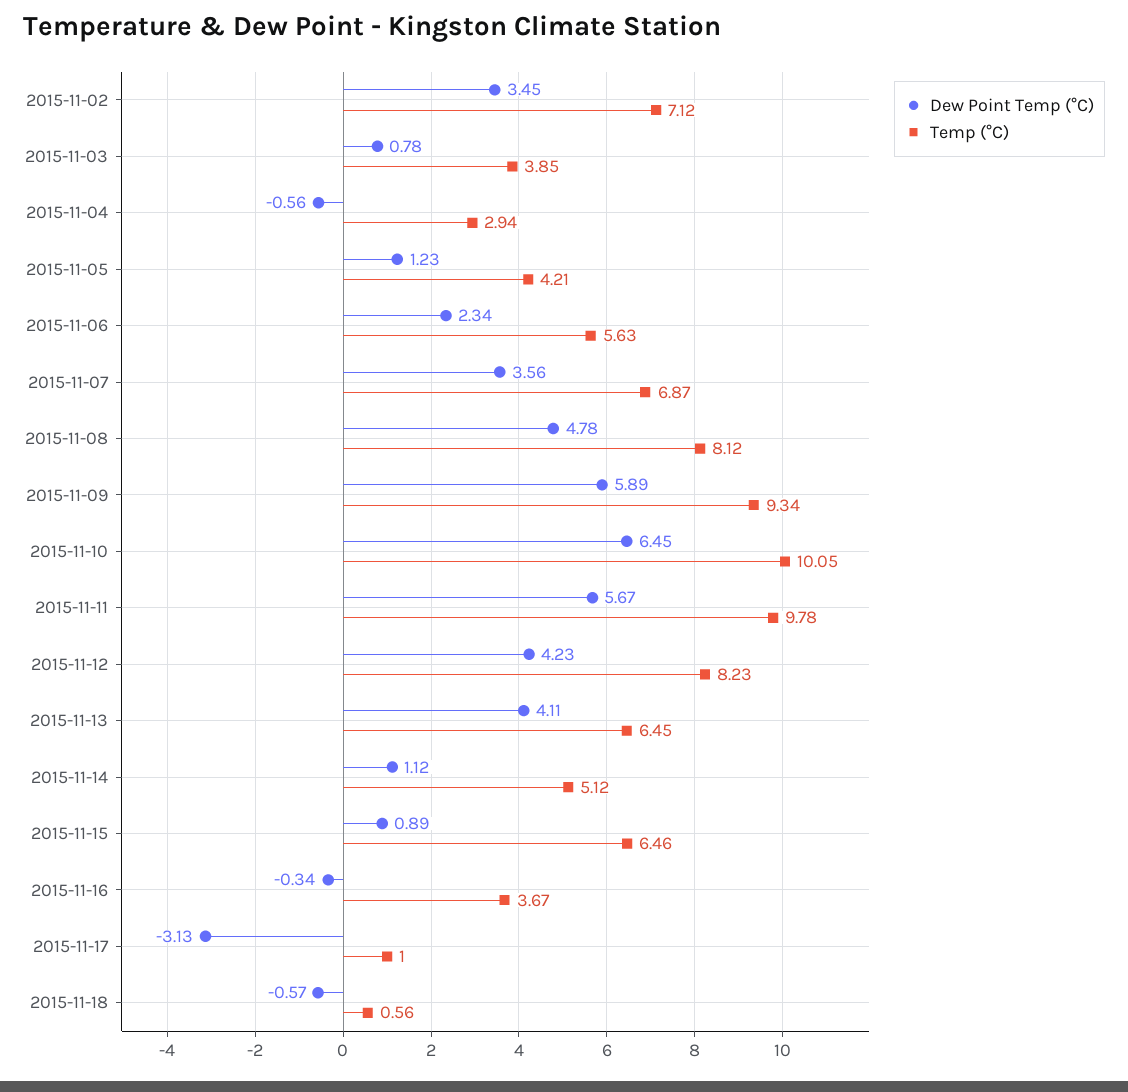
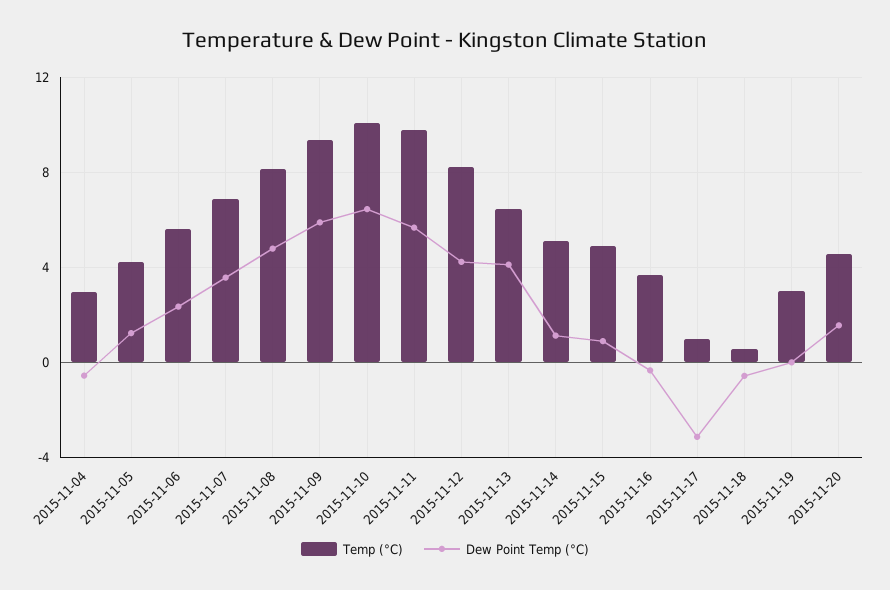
Dew Point Temp (°C), 2015-11-02: 3.45 -> none
Temp (°C), 2015-11-02: 7.12 -> none
Dew Point Temp (°C), 2015-11-03: 0.78 -> none
Temp (°C), 2015-11-03: 3.85 -> none
Temp (°C), 2015-11-15: 6.46 -> 5
Temp (°C), 2015-11-19: none -> 3
Dew Point Temp (°C), 2015-11-19: none -> 0
Temp (°C), 2015-11-20: none -> 4.5
Dew Point Temp (°C), 2015-11-20: none -> 1.5

